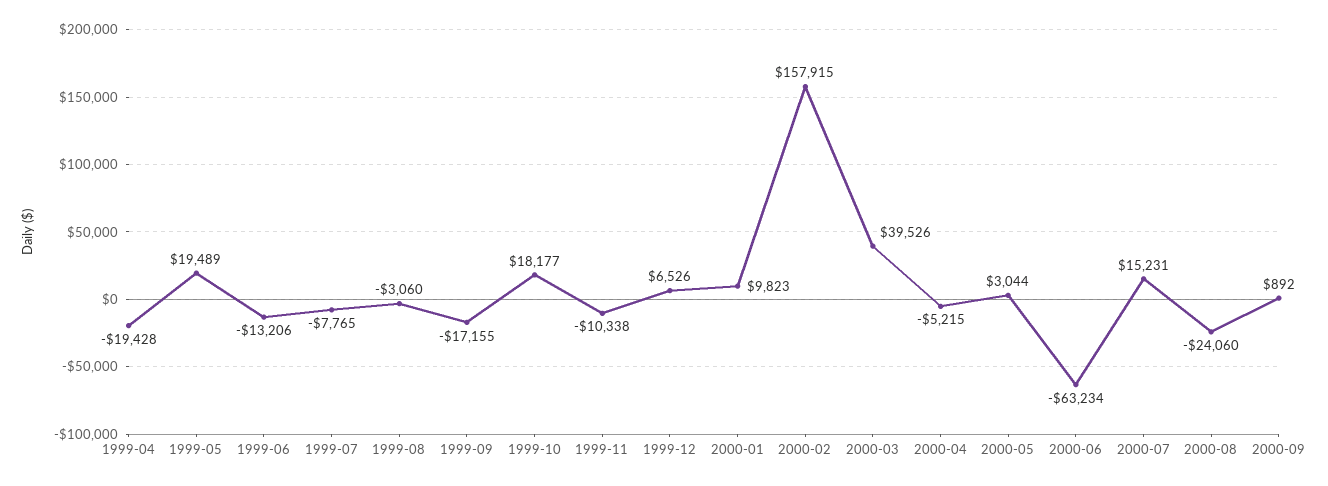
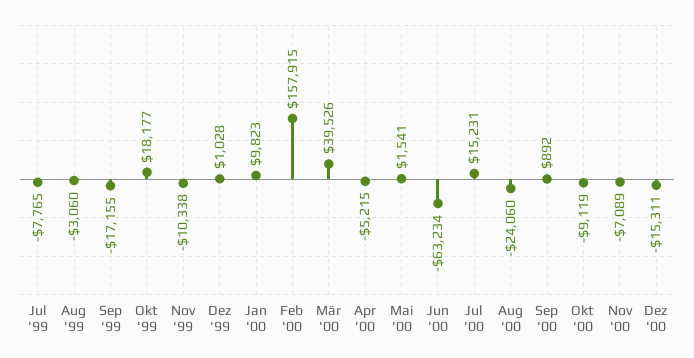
1999-04: -19428 -> none
1999-05: 19489 -> none
1999-06: -13206 -> none
1999-12: 6526 -> 1028
2000-05: 3044 -> 1541
Okt '00: none -> -9119
Nov '00: none -> -7089
Dez '00: none -> -15311

